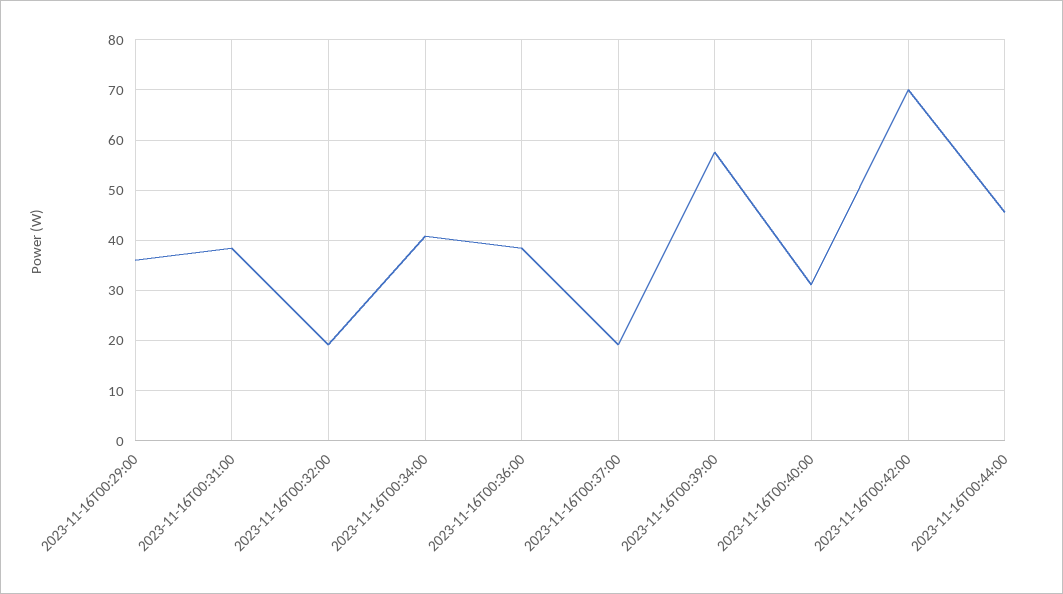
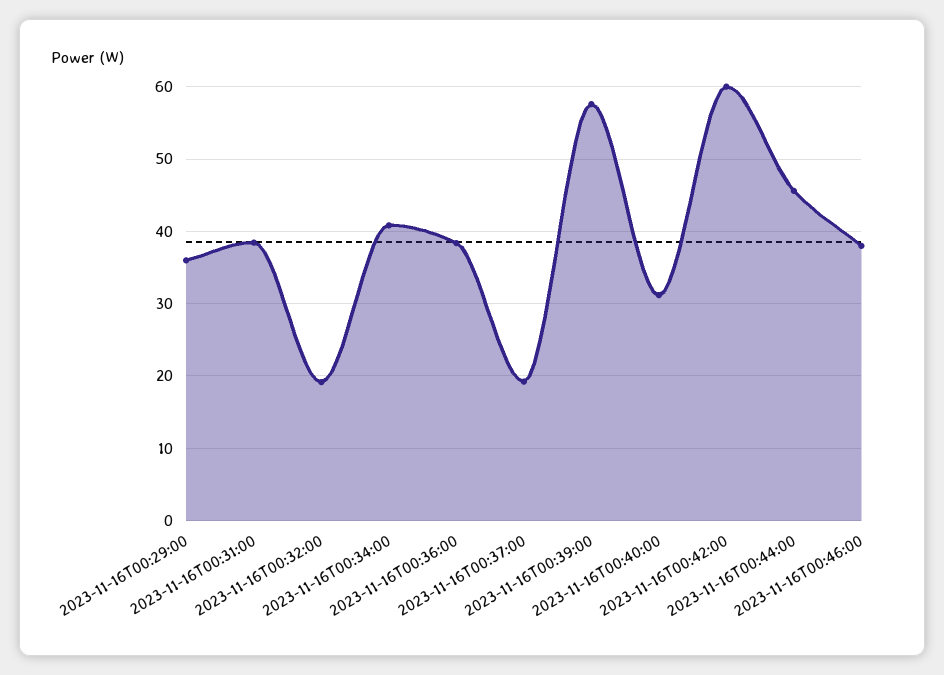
2023-11-16T00:42:00: 70 -> 60
2023-11-16T00:46:00: none -> 38

